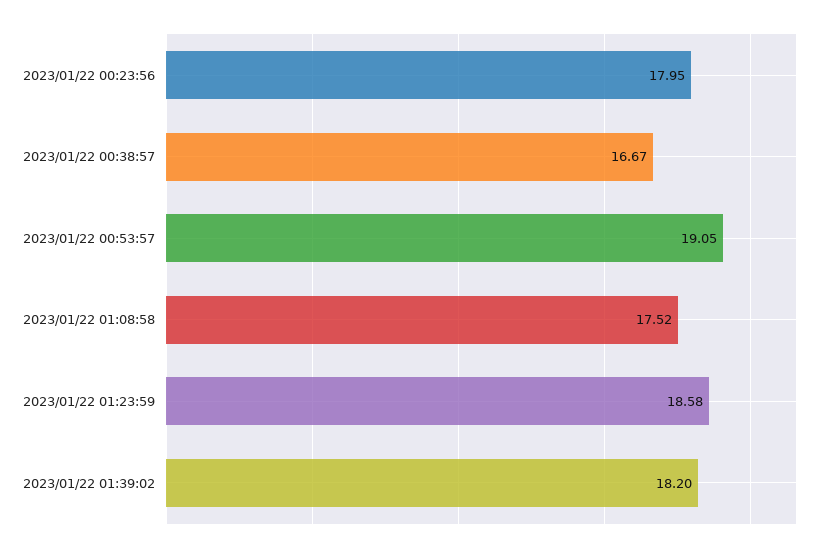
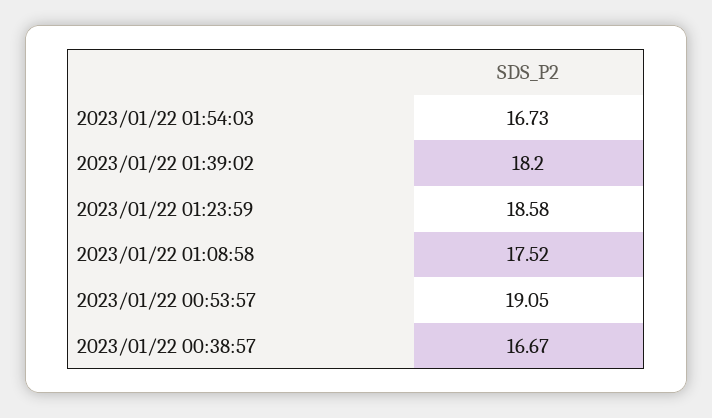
2023/01/22 00:23:56: 17.95 -> none
2023/01/22 01:54:03: none -> 16.73

